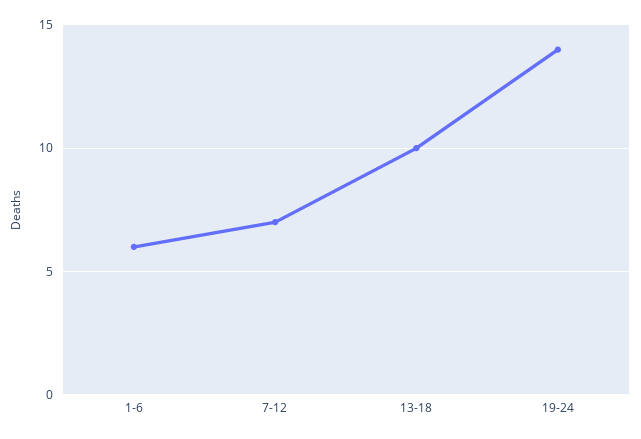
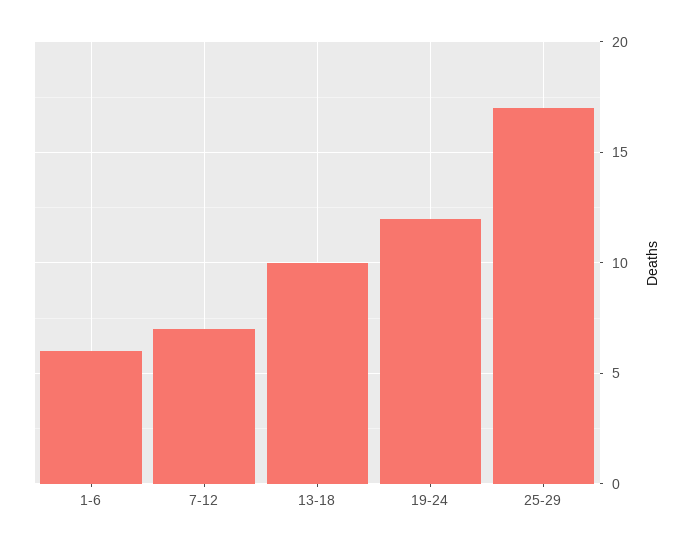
19-24: 14 -> 12
25-29: none -> 17

